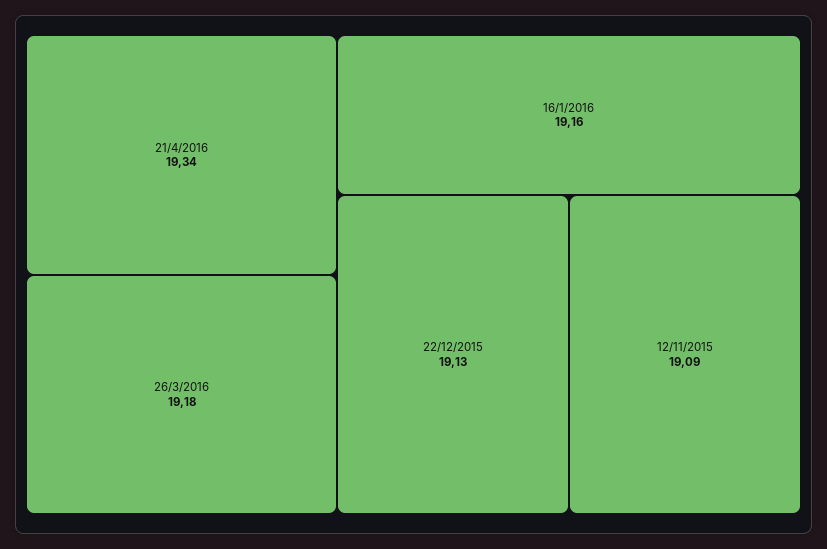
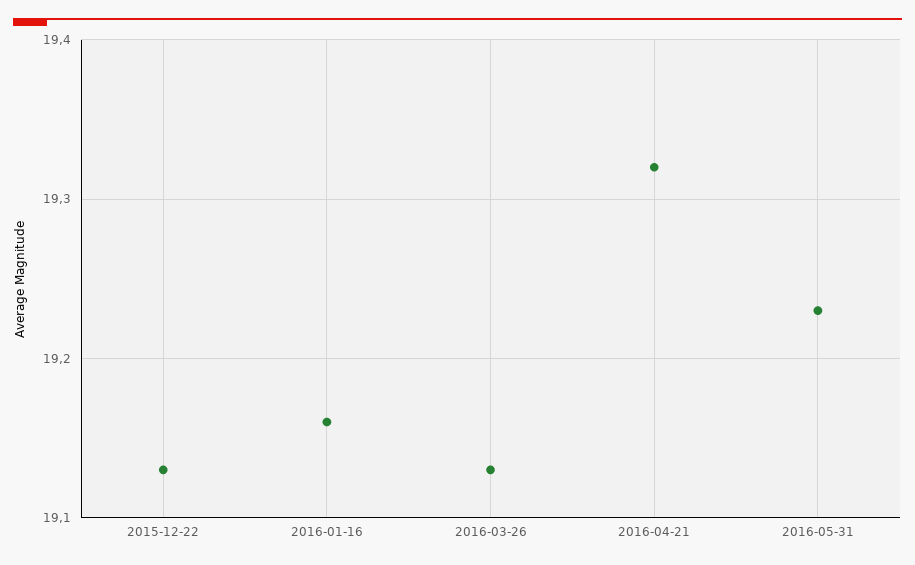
21/4/2016: 19.34 -> 19.32
26/3/2016: 19.18 -> 19.13
12/11/2015: 19.09 -> none
2016-05-31: none -> 19.23

